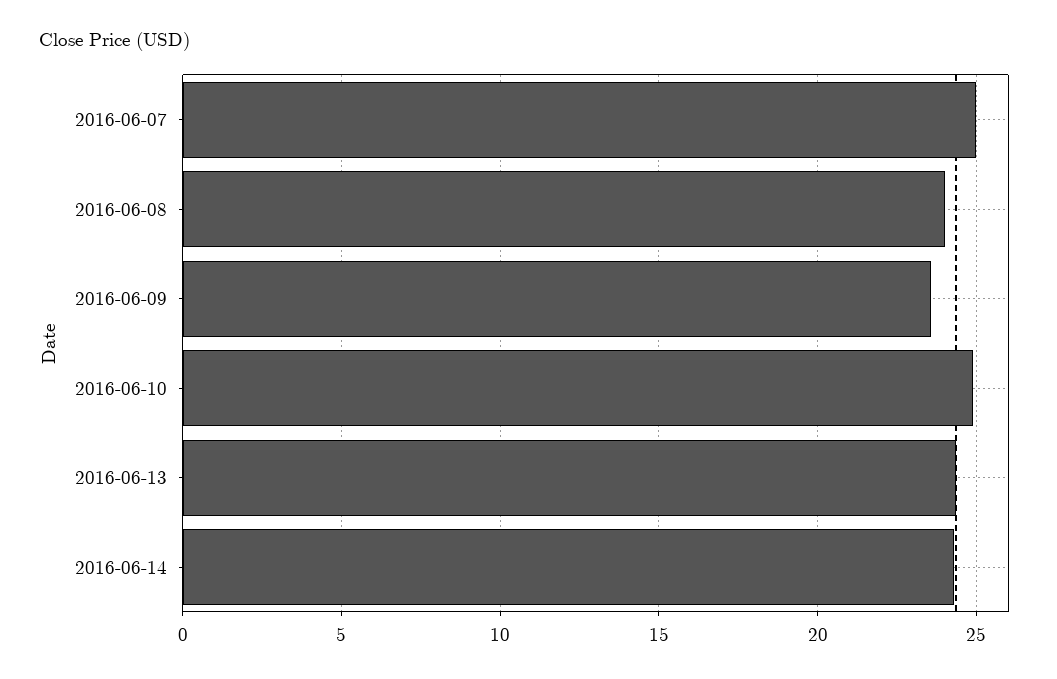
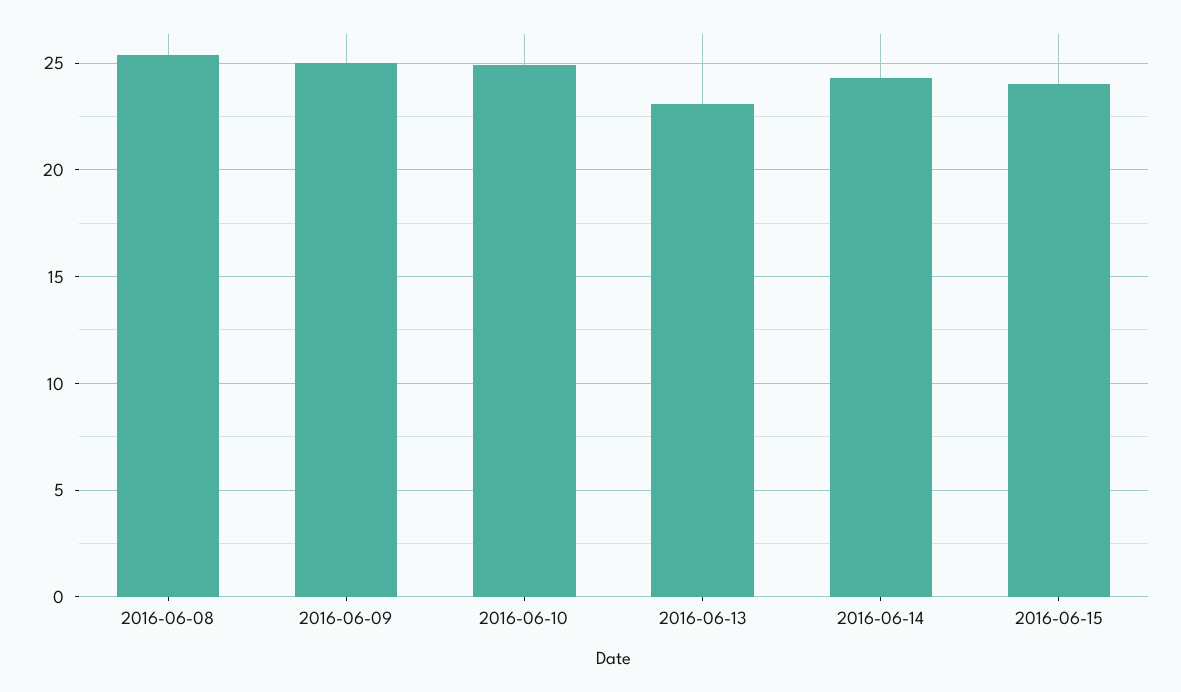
2016-06-07: 25 -> none
2016-06-08: 24 -> 25.5
2016-06-09: 23.5 -> 25
2016-06-13: 24.5 -> 23
2016-06-15: none -> 24

